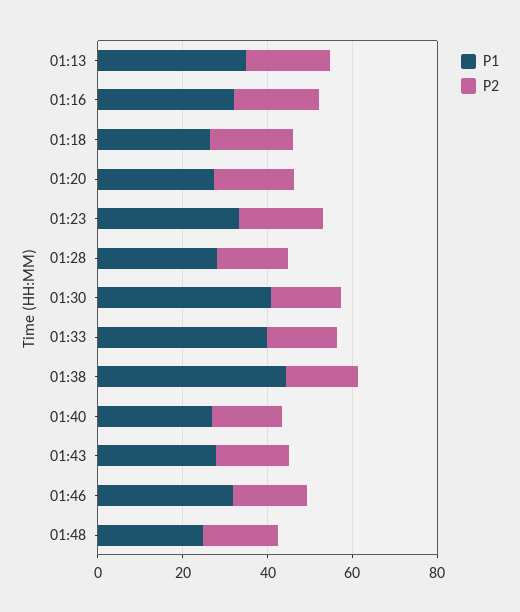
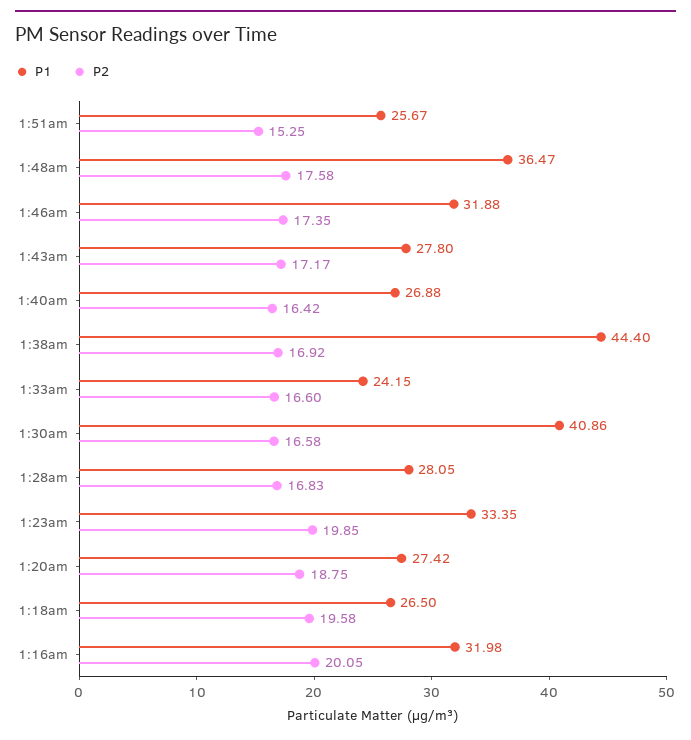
P1, 01:13: 35 -> none
P2, 01:13: 20 -> none
P1, 01:33: 40 -> 24.15
P1, 01:48: 25 -> 36.47
P1, 1:51am: none -> 25.67
P2, 1:51am: none -> 15.25

